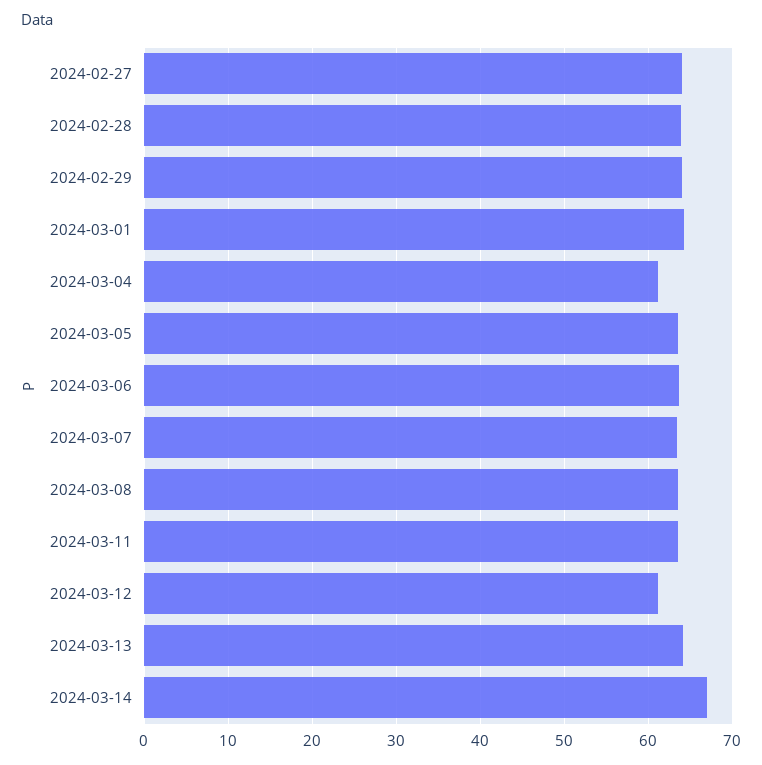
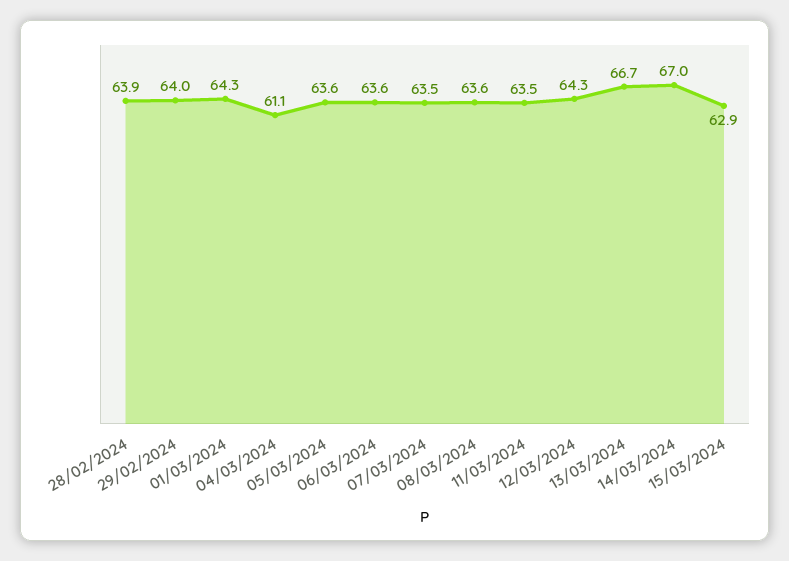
2024-02-27: 64 -> none
2024-03-12: 61 -> 64.3
2024-03-13: 64 -> 66.7
15/03/2024: none -> 62.9

